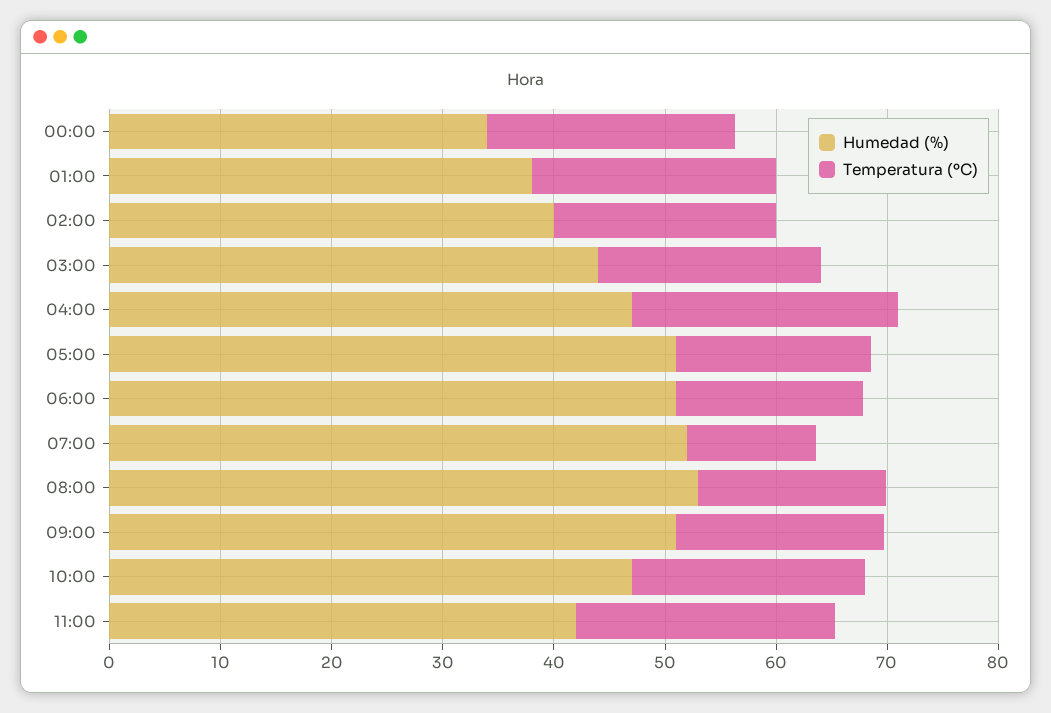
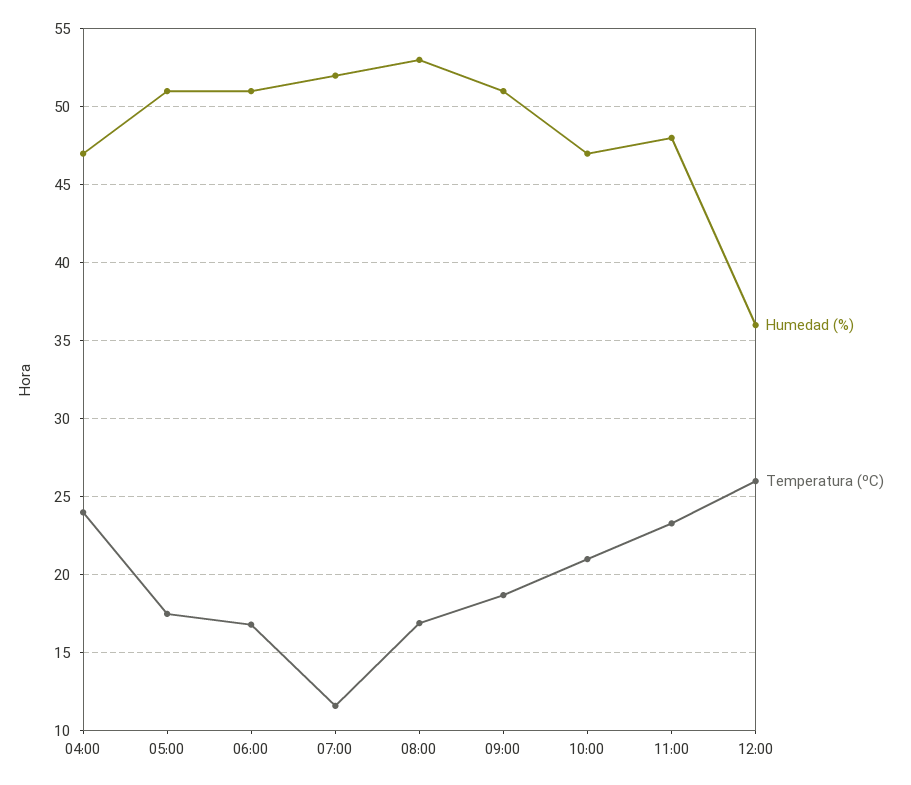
Humedad (%), 00:00: 34 -> none
Temperatura (ºC), 00:00: 22 -> none
Humedad (%), 01:00: 38 -> none
Temperatura (ºC), 01:00: 22 -> none
Humedad (%), 02:00: 40 -> none
Temperatura (ºC), 02:00: 20 -> none
Humedad (%), 03:00: 44 -> none
Temperatura (ºC), 03:00: 20 -> none
Humedad (%), 11:00: 42 -> 48
Humedad (%), 12:00: none -> 36
Temperatura (ºC), 12:00: none -> 26

